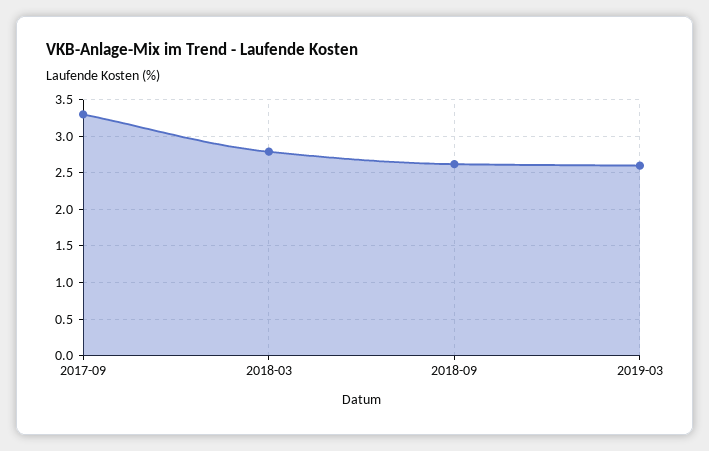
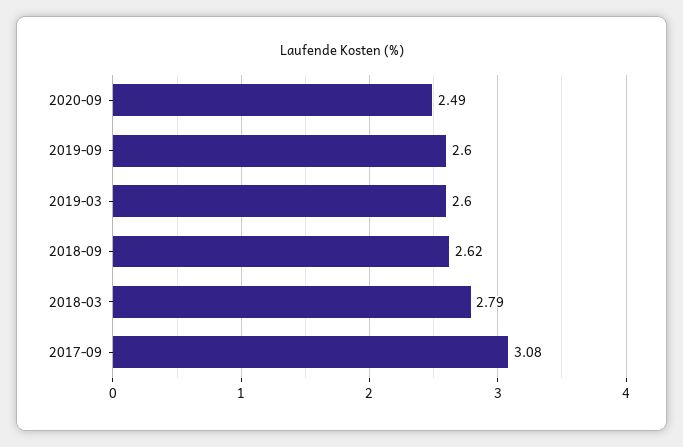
2017-09: 3.3 -> 3.08
2020-09: none -> 2.49
2019-09: none -> 2.6

